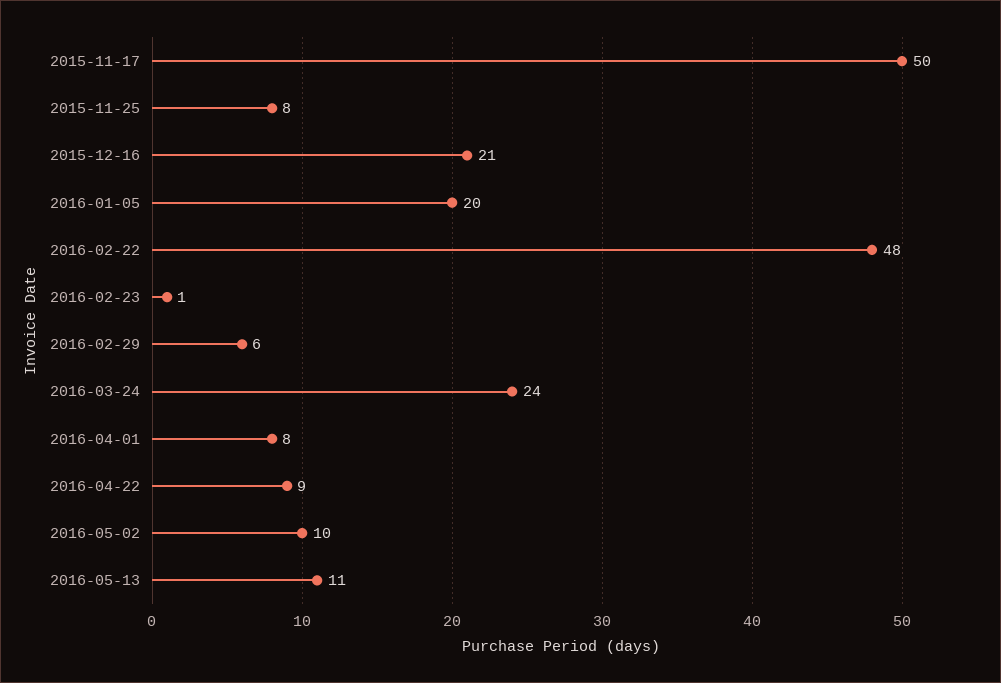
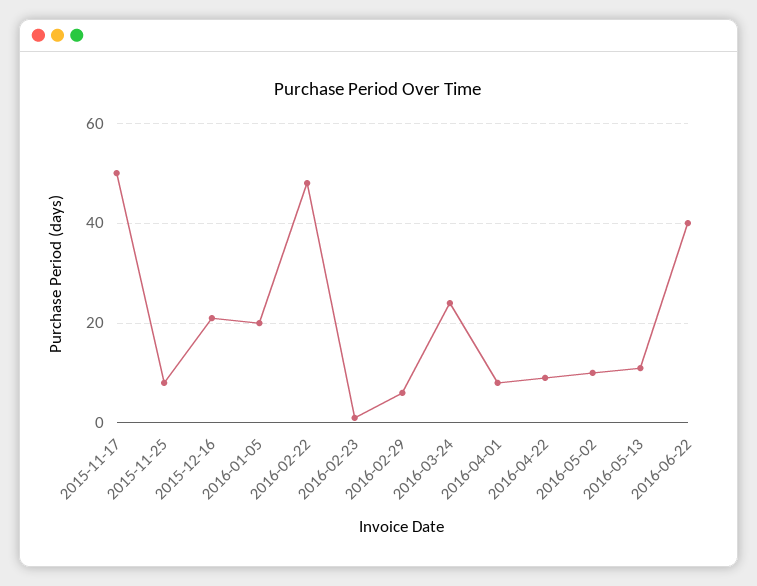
2016-06-22: none -> 40

